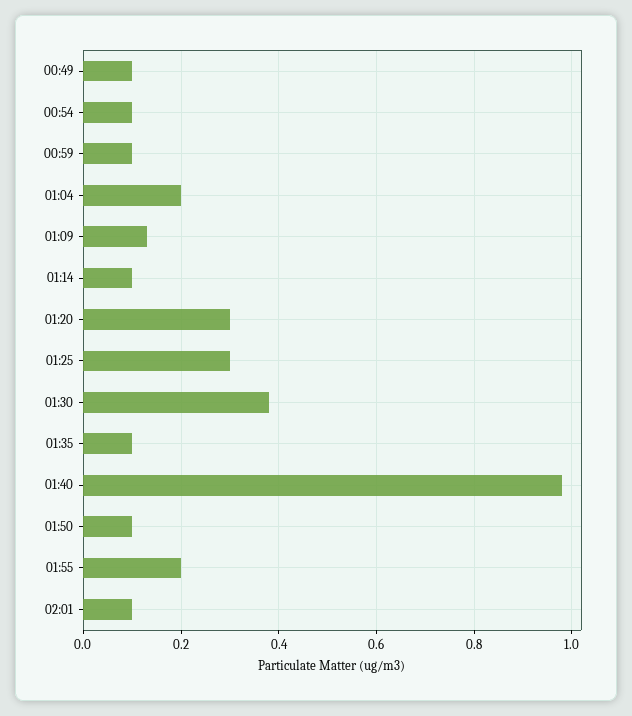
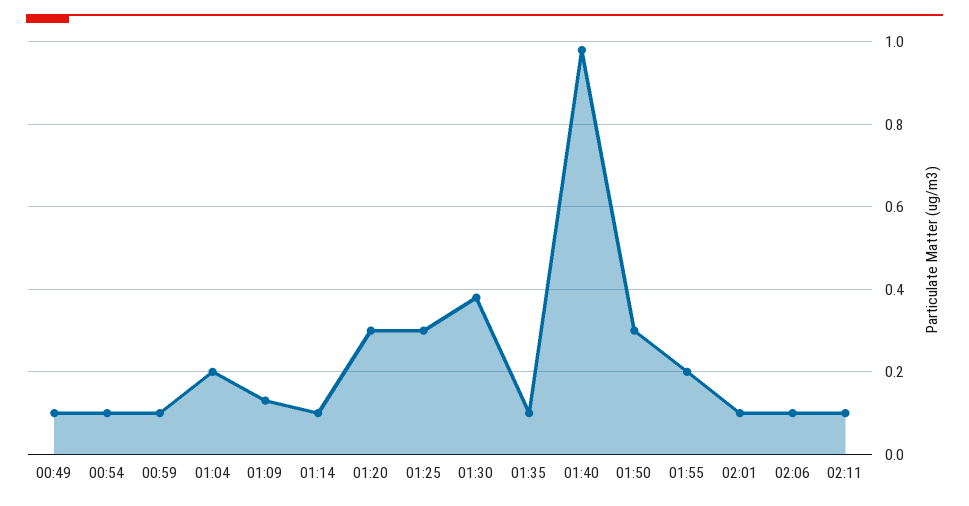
01:50: 0.1 -> 0.3
02:06: none -> 0.1
02:11: none -> 0.1

